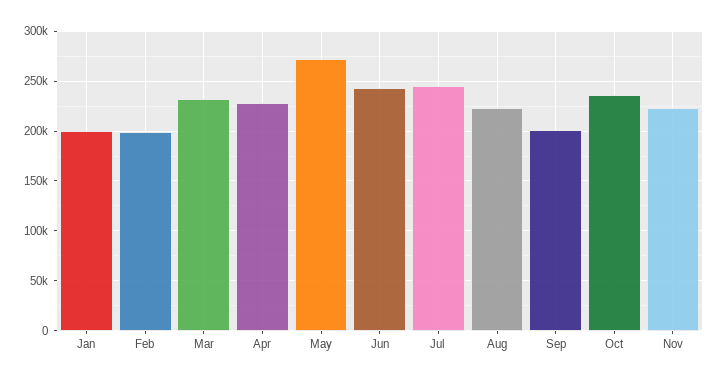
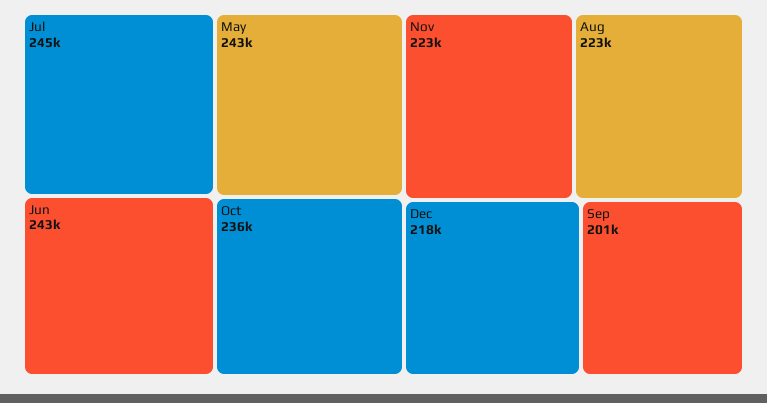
Jan: 200000 -> none
Feb: 200000 -> none
Mar: 230000 -> none
Apr: 230000 -> none
May: 270000 -> 243000
Dec: none -> 218000

